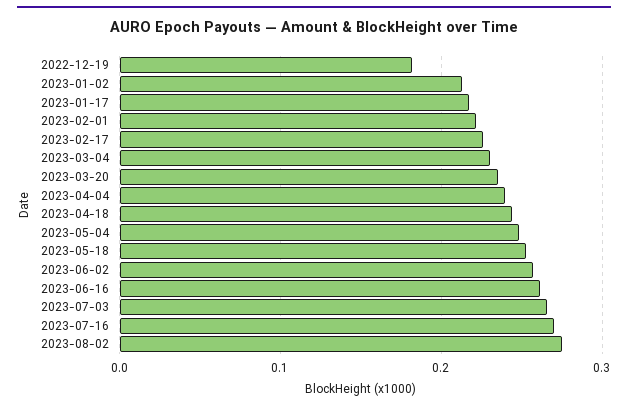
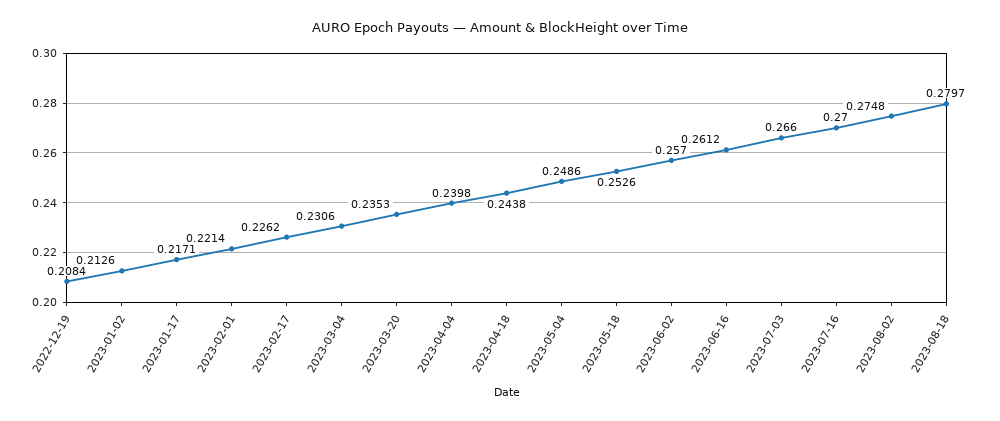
2022-12-19: 0.18 -> 0.2084
2023-08-18: none -> 0.2797

